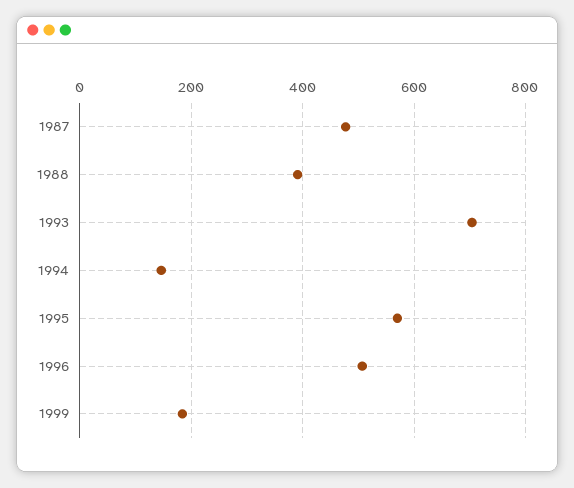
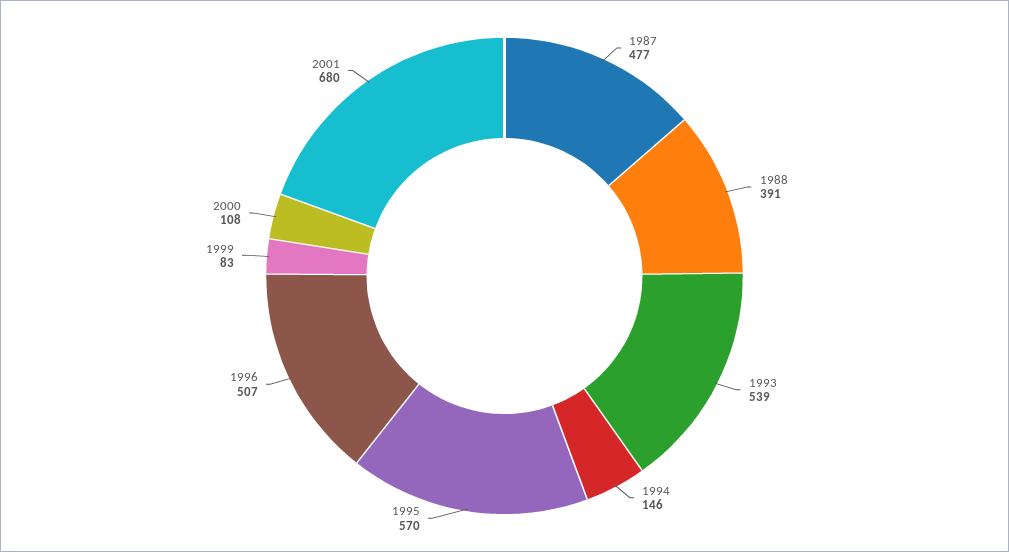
1993: 700 -> 539
1999: 180 -> 83
2000: none -> 108
2001: none -> 680

